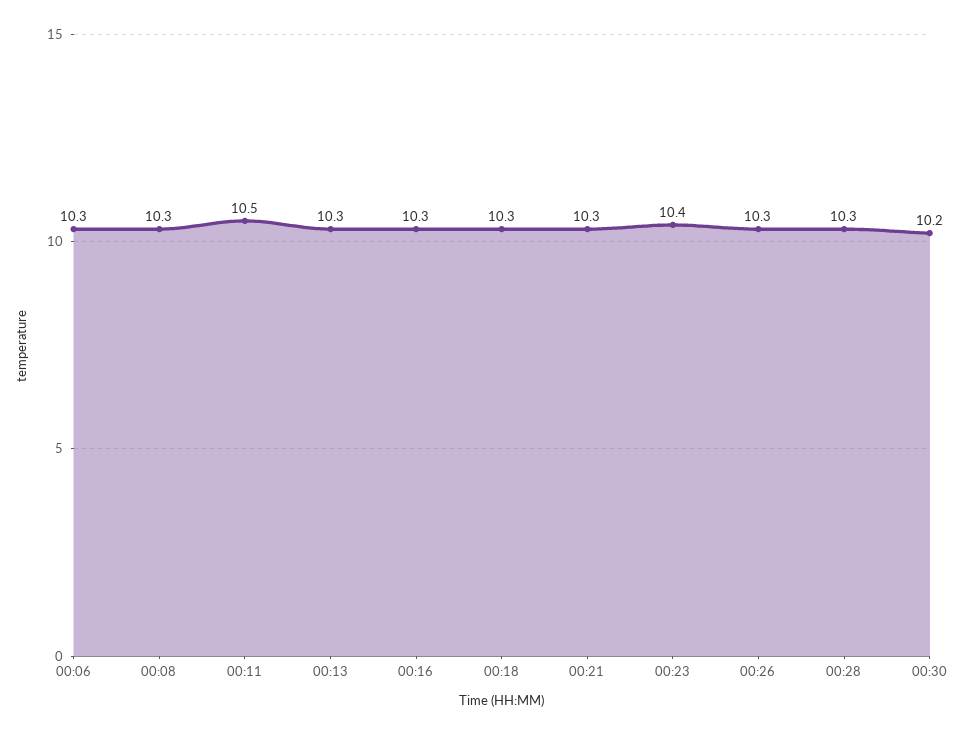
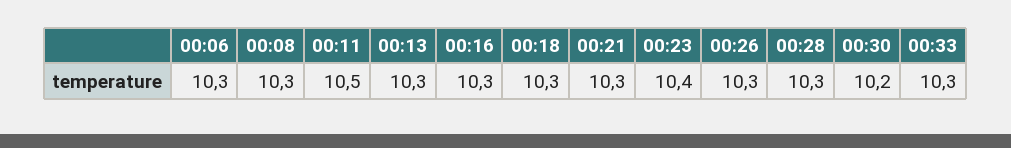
00:33: none -> 10.3

